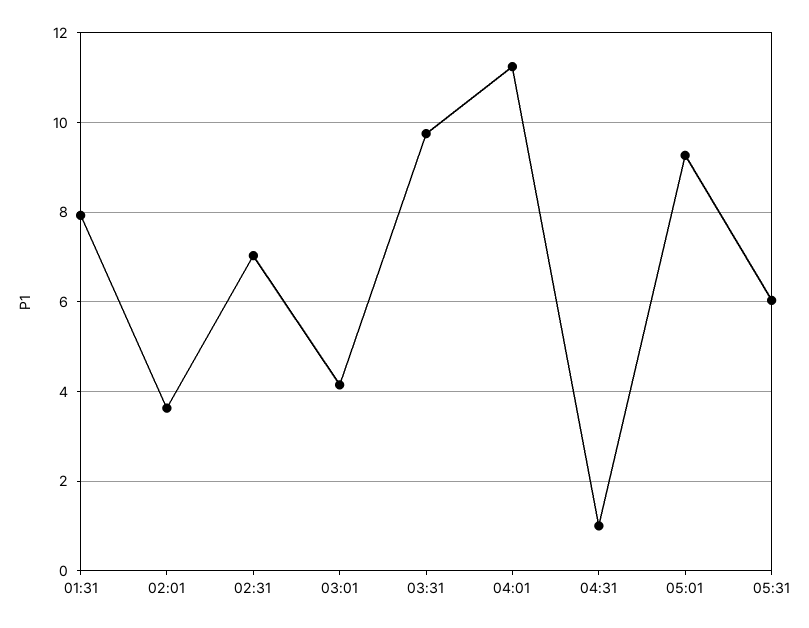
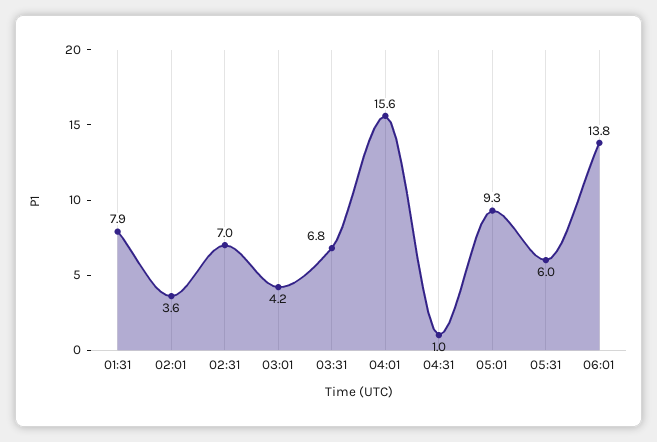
03:31: 9.8 -> 6.8
04:01: 11.2 -> 15.6
06:01: none -> 13.8

